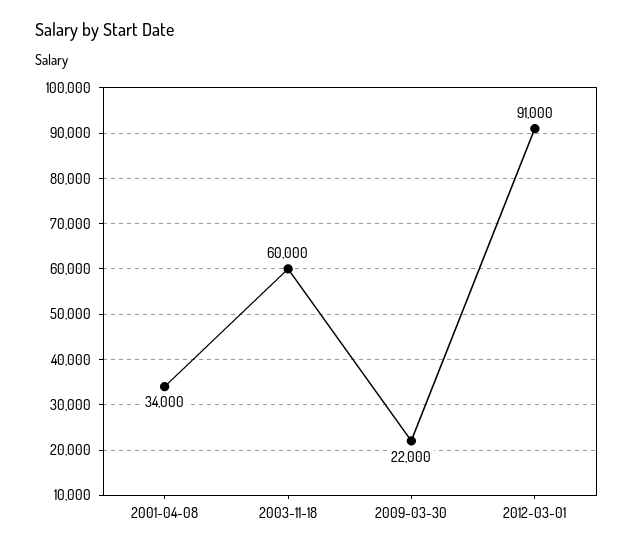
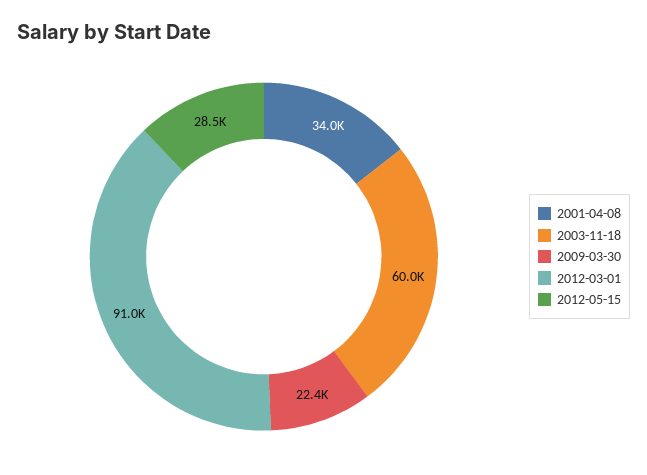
2009-03-30: 22000 -> 22400
2012-05-15: none -> 28500

